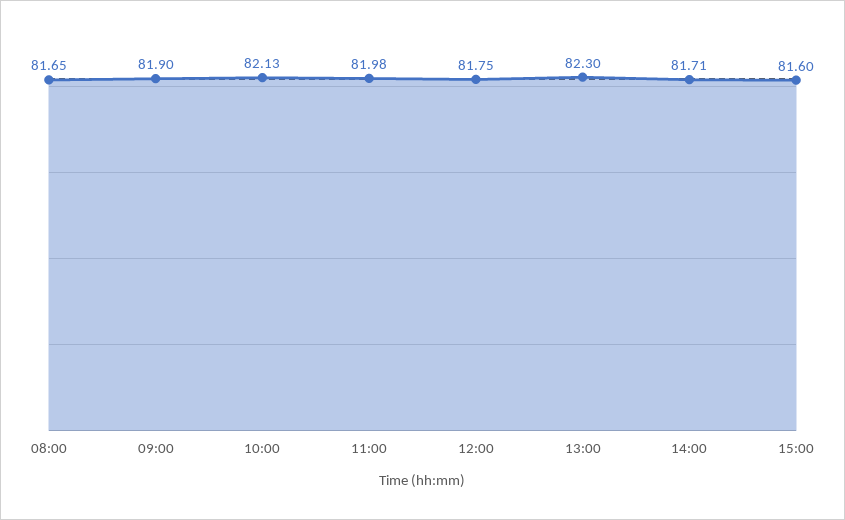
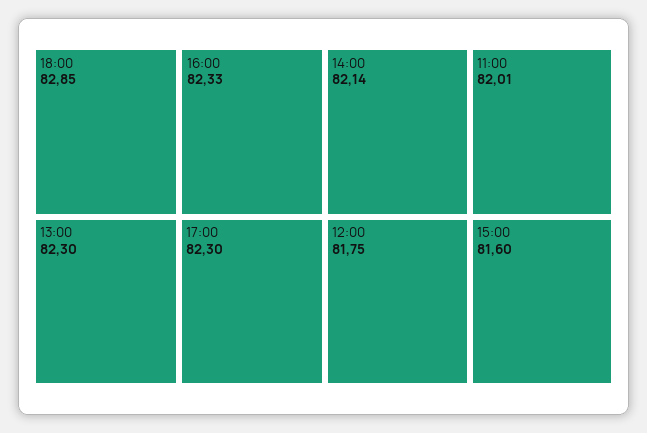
08:00: 81.65 -> none
09:00: 81.9 -> none
10:00: 82.13 -> none
11:00: 81.98 -> 82.01
14:00: 81.71 -> 82.14
18:00: none -> 82.85
16:00: none -> 82.33
17:00: none -> 82.3

